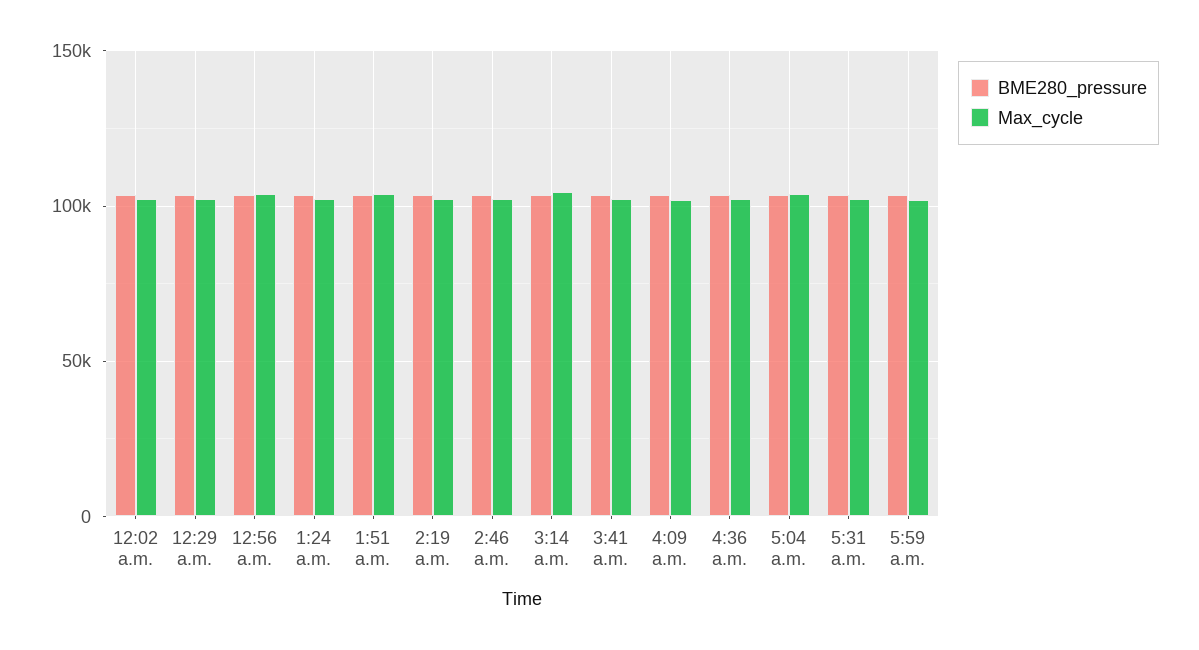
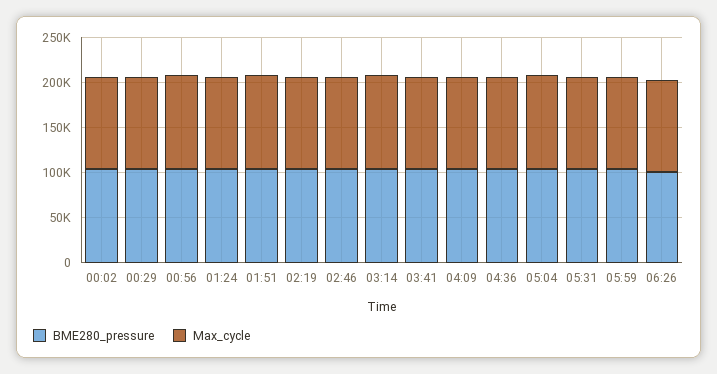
BME280_pressure, 06:26: none -> 100000
Max_cycle, 06:26: none -> 100000

